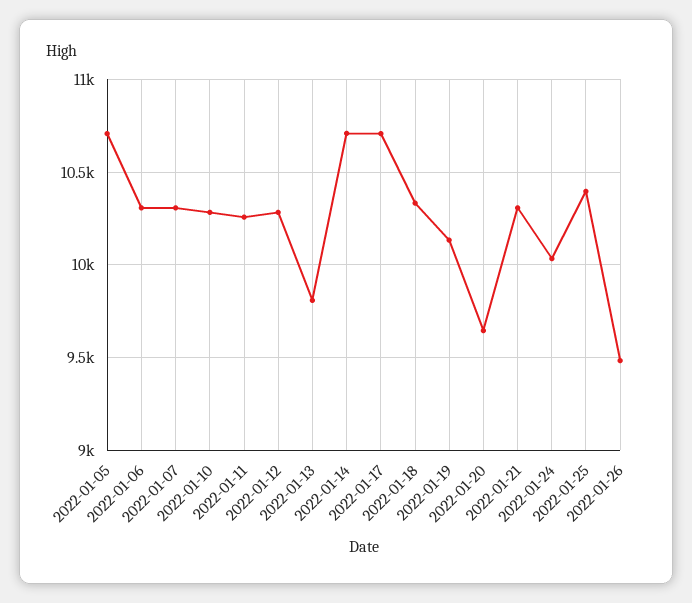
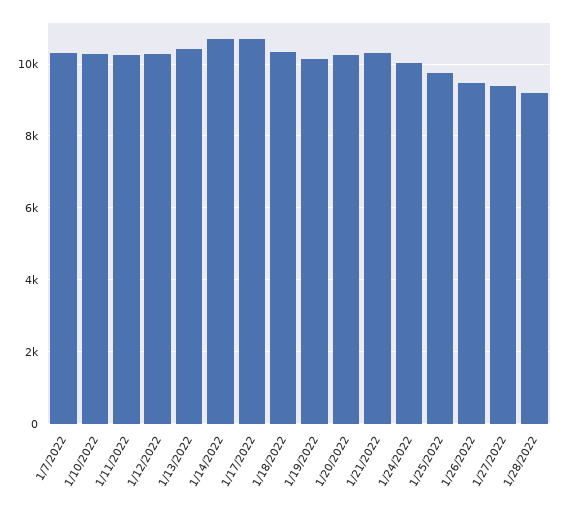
2022-01-05: 10700 -> none
2022-01-06: 10300 -> none
2022-01-13: 9800 -> 10400
2022-01-20: 9650 -> 10200
2022-01-25: 10400 -> 9800
1/27/2022: none -> 9400
1/28/2022: none -> 9200

